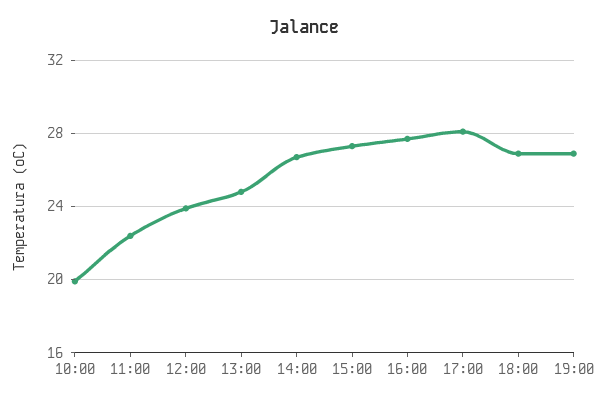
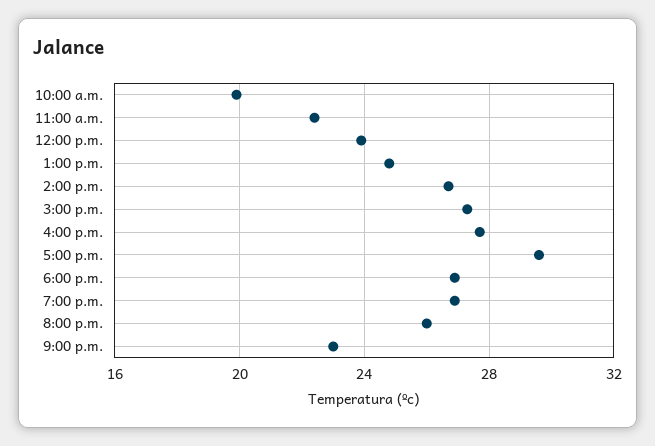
17:00: 28 -> 29.5
8:00 p.m.: none -> 26
9:00 p.m.: none -> 23

